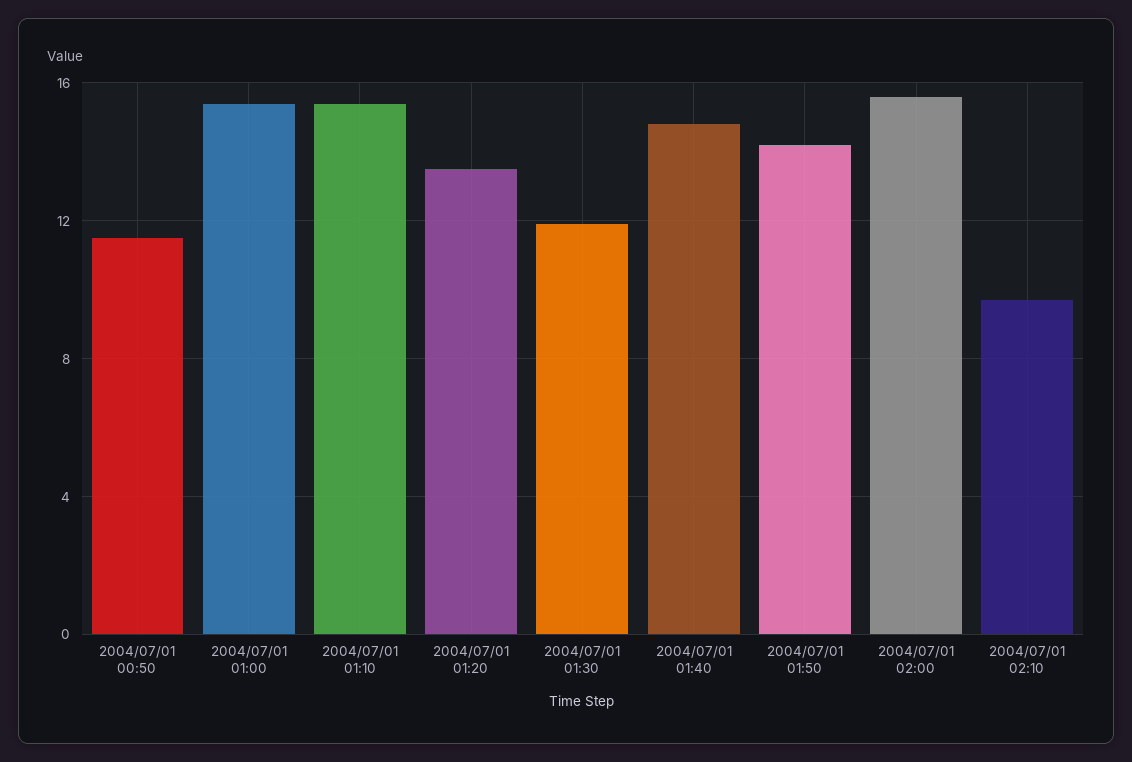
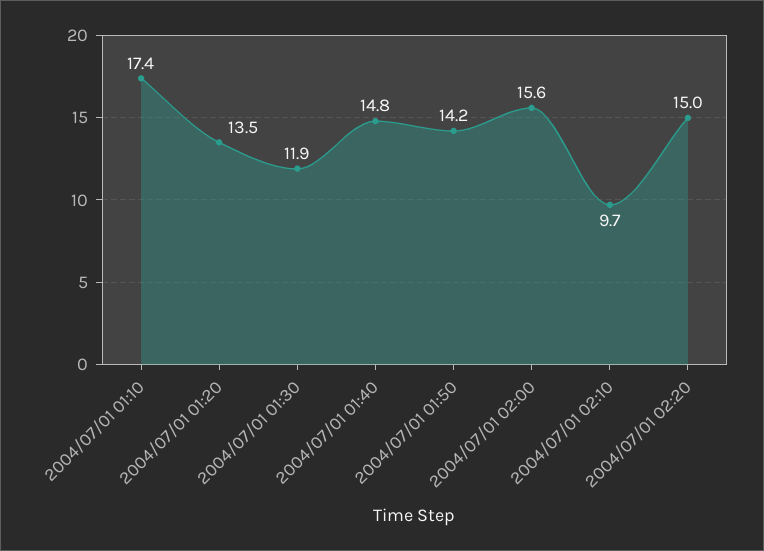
2004/07/01 00:50: 11.5 -> none
2004/07/01 01:00: 15.5 -> none
2004/07/01 01:10: 15.5 -> 17.4
2004/07/01 02:20: none -> 15

